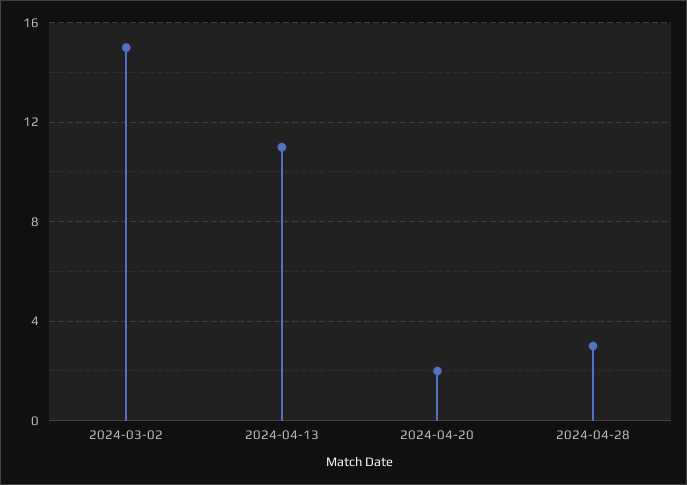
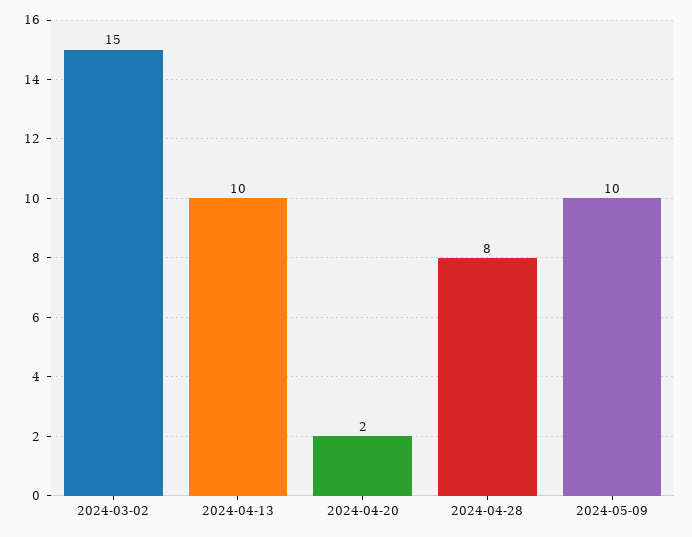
2024-04-13: 11 -> 10
2024-04-28: 3 -> 8
2024-05-09: none -> 10

